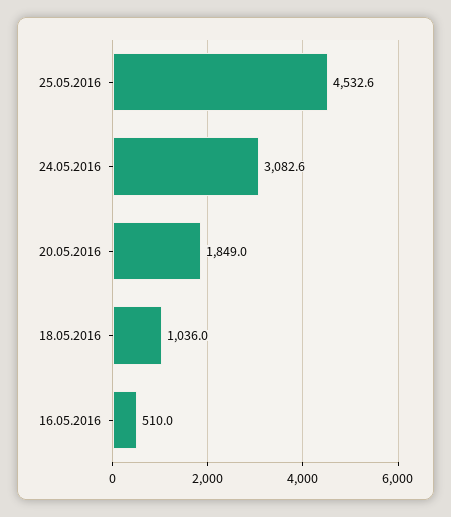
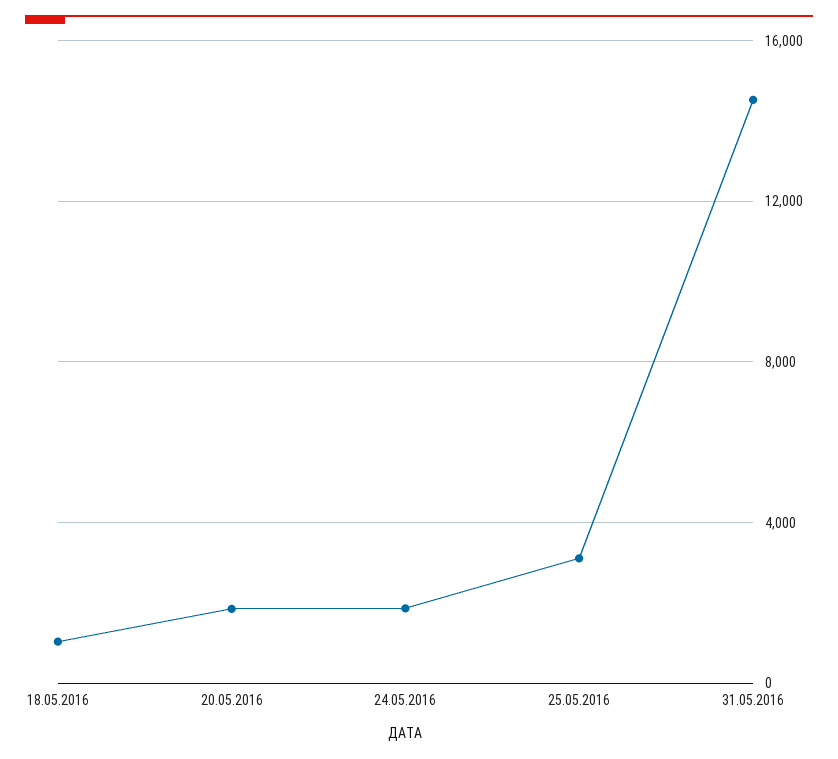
25.05.2016: 4532.6 -> 3000
24.05.2016: 3082.6 -> 2000
16.05.2016: 510 -> none
31.05.2016: none -> 14500

